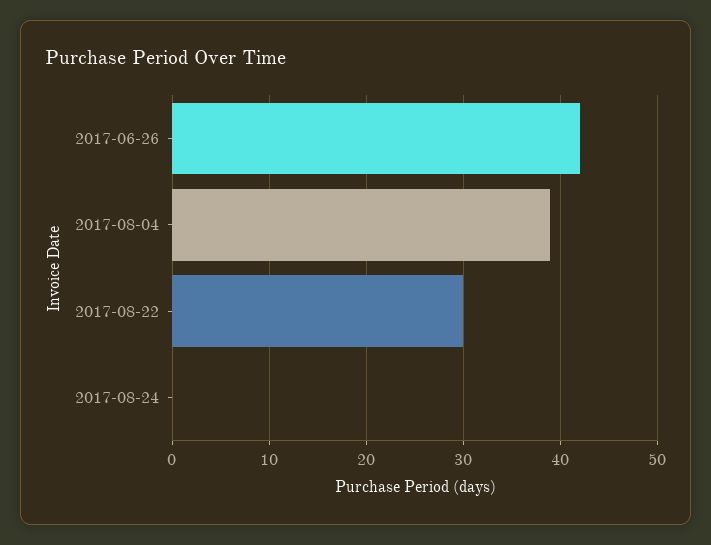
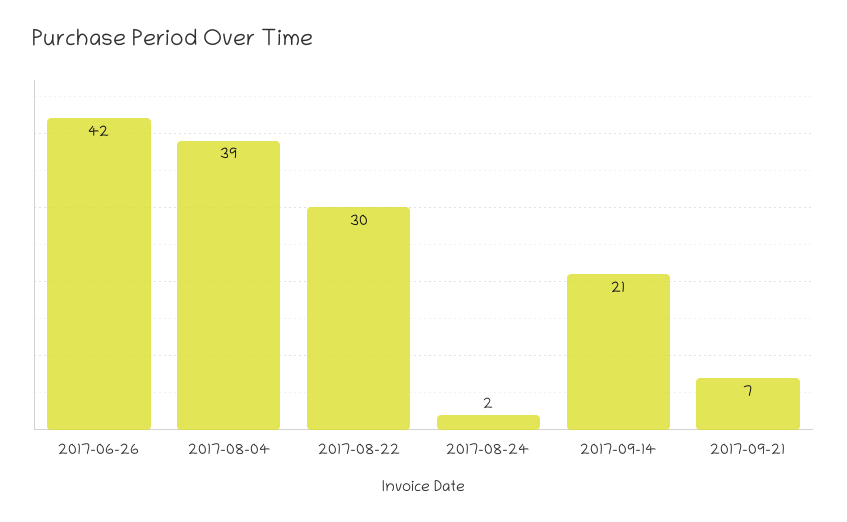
2017-08-24: 0 -> 2
2017-09-14: none -> 21
2017-09-21: none -> 7

